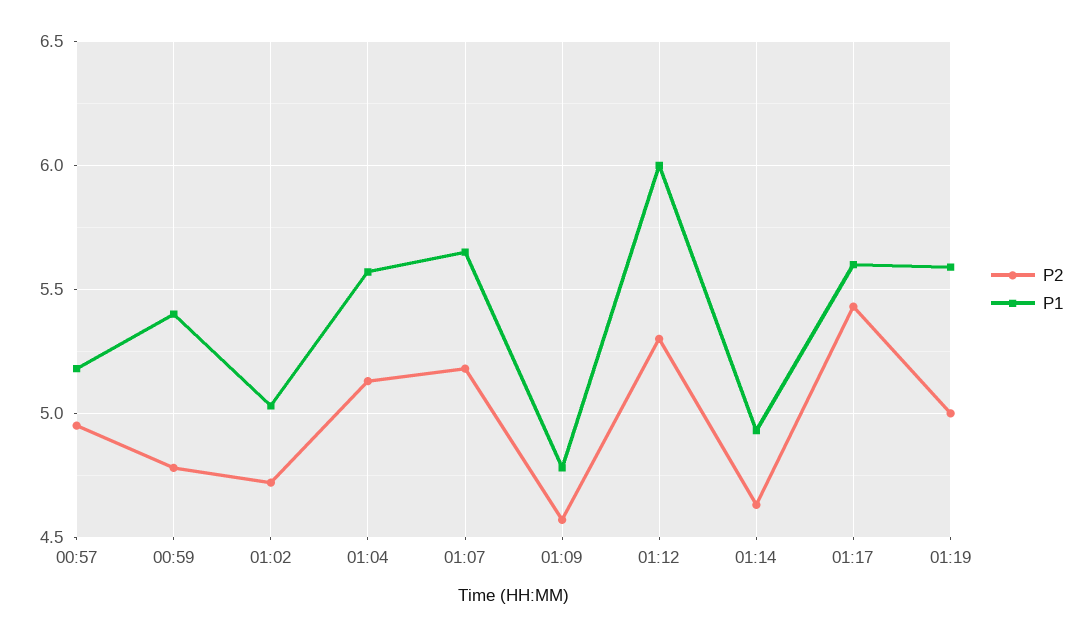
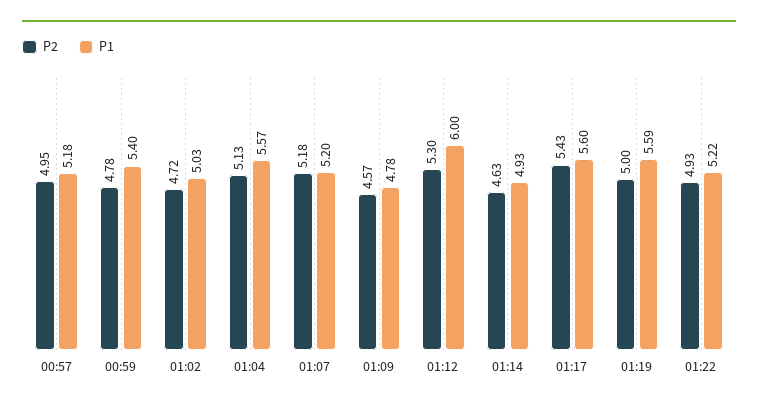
P1, 01:07: 5.65 -> 5.2
P2, 01:22: none -> 4.93
P1, 01:22: none -> 5.22

